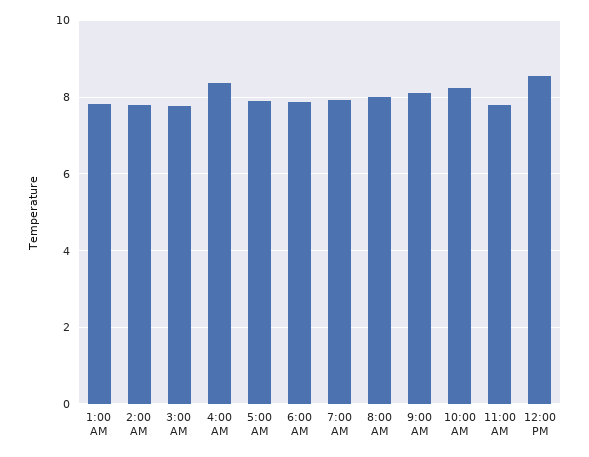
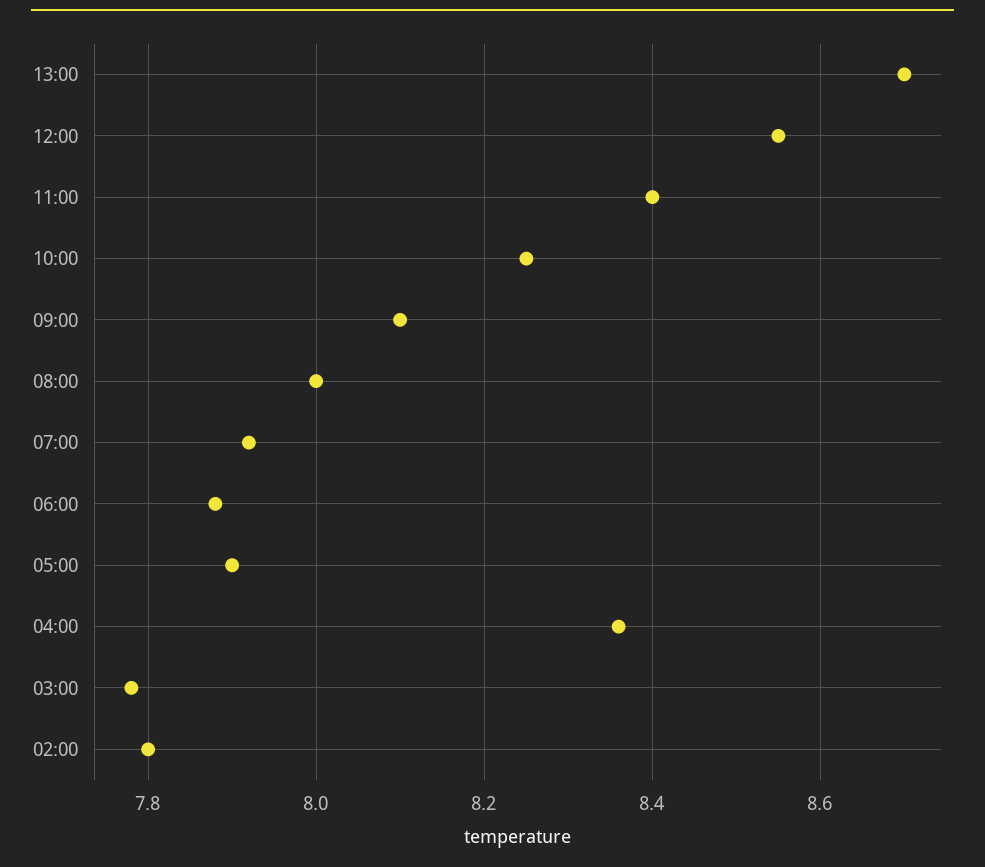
1:00 AM: 7.8 -> none
11:00 AM: 7.8 -> 8.4
13:00: none -> 8.7

